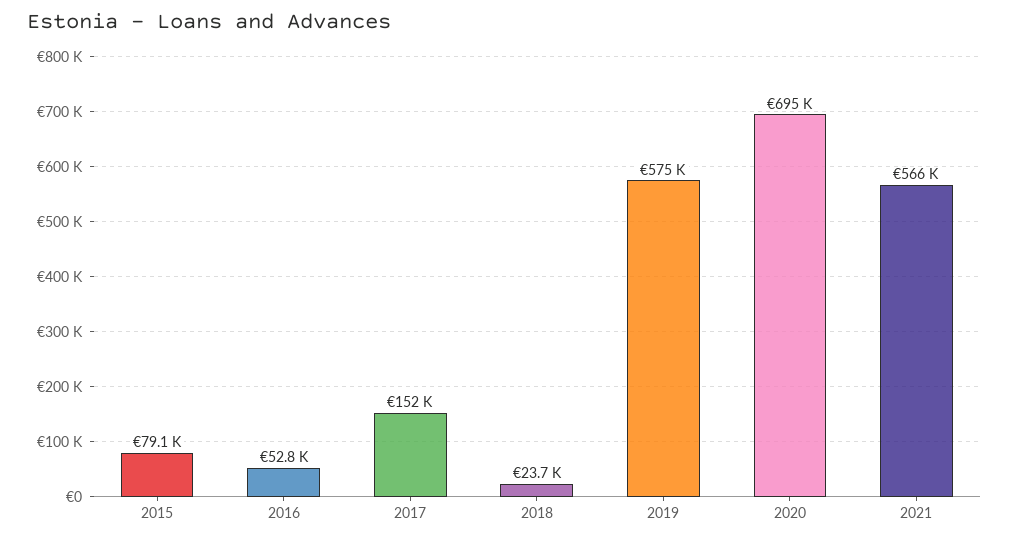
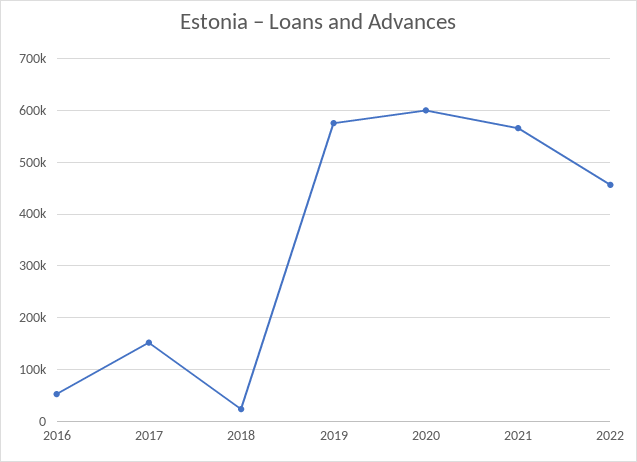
2015: 79100 -> none
2020: 695000 -> 600000
2022: none -> 460000

